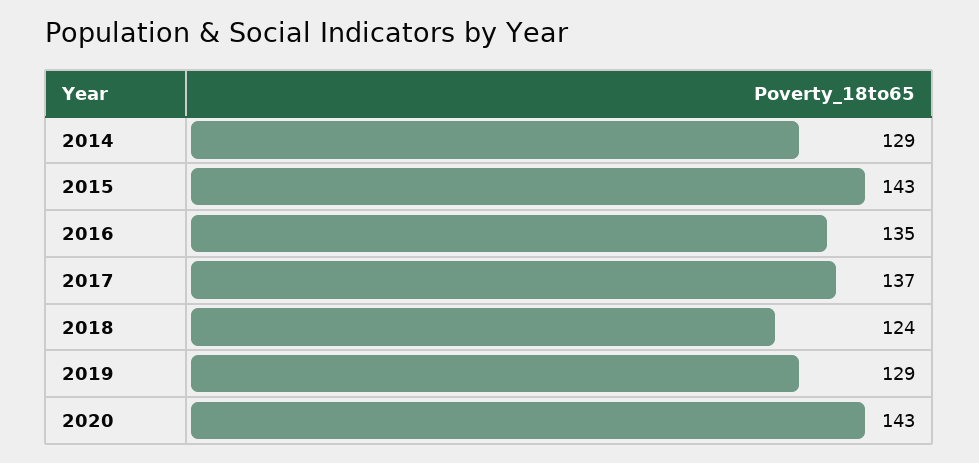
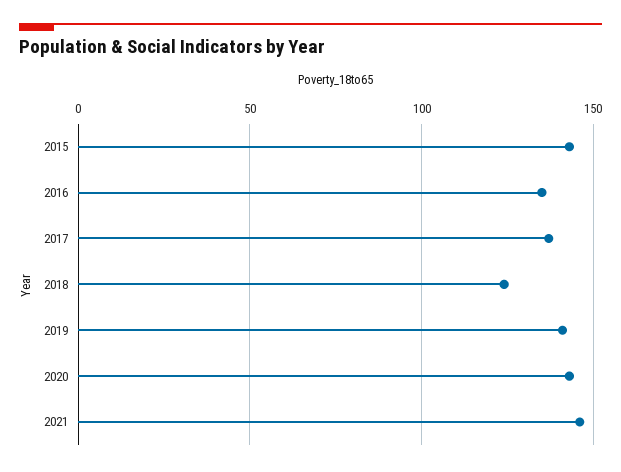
2014: 129 -> none
2019: 129 -> 140
2021: none -> 145

